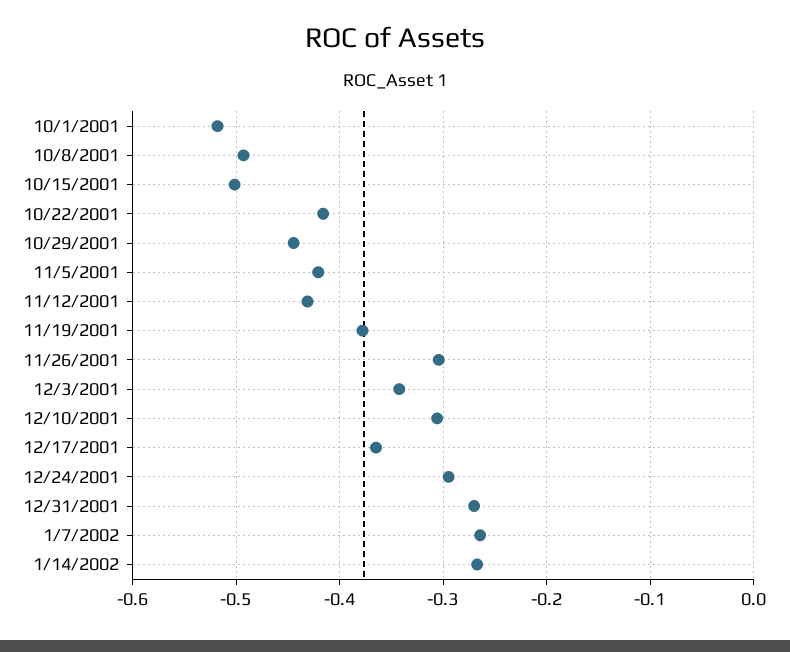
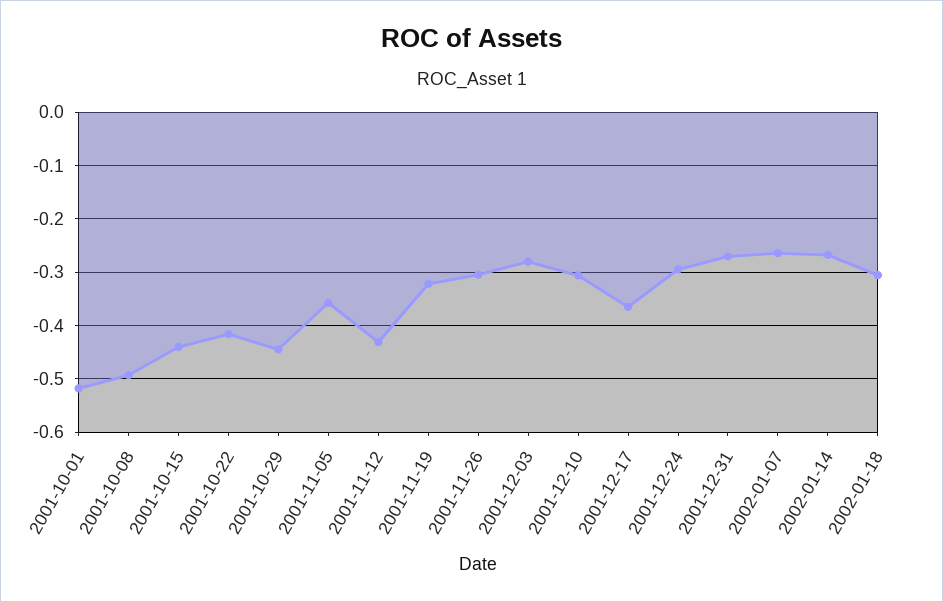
10/15/2001: -0.5 -> -0.44
11/5/2001: -0.42 -> -0.36
11/19/2001: -0.38 -> -0.32
12/3/2001: -0.34 -> -0.28
2002-01-18: none -> -0.3

